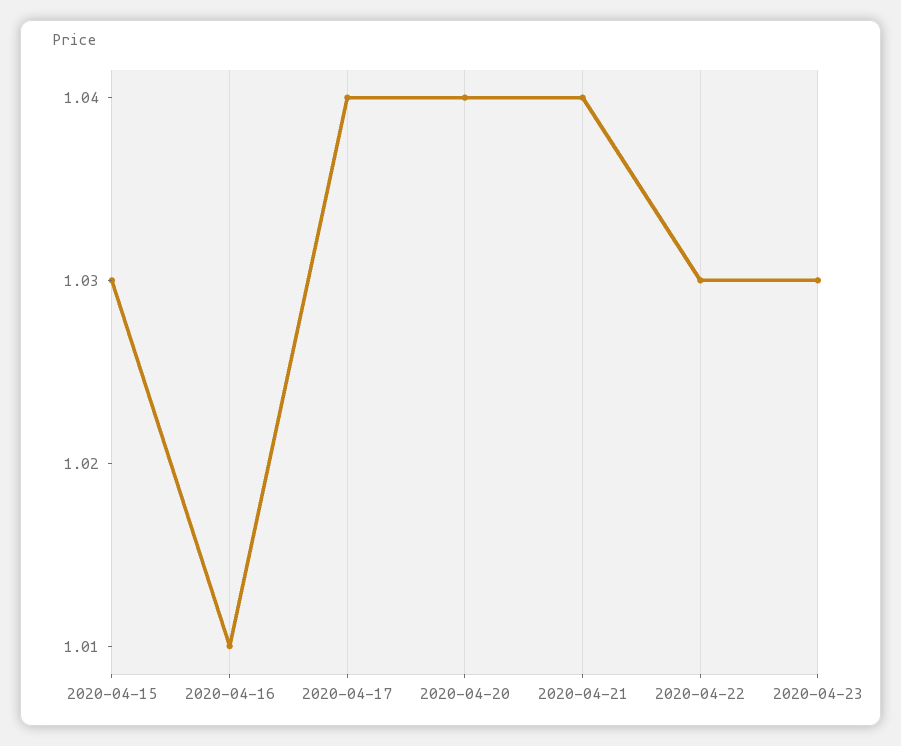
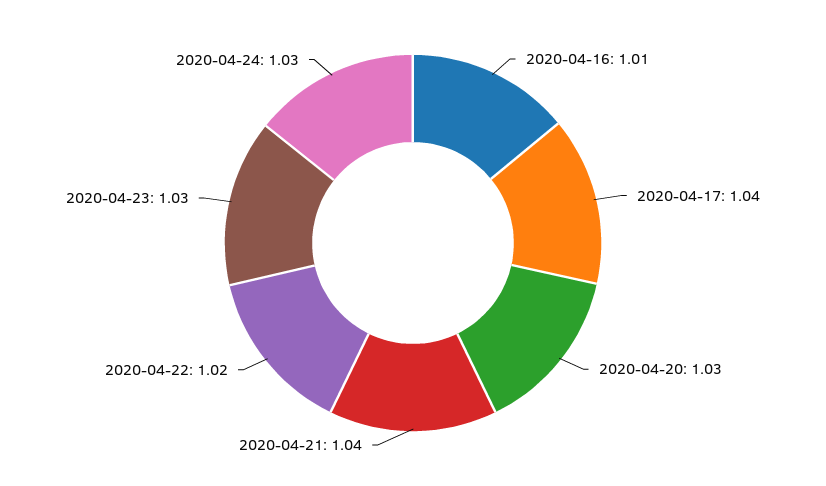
2020-04-15: 1.03 -> none
2020-04-20: 1.04 -> 1.03
2020-04-22: 1.03 -> 1.02
2020-04-24: none -> 1.03

